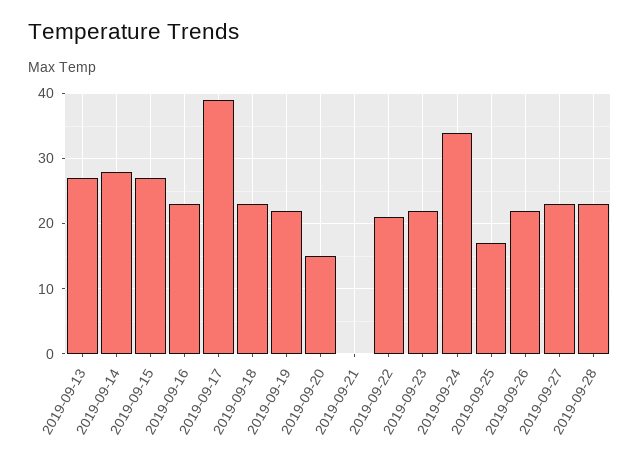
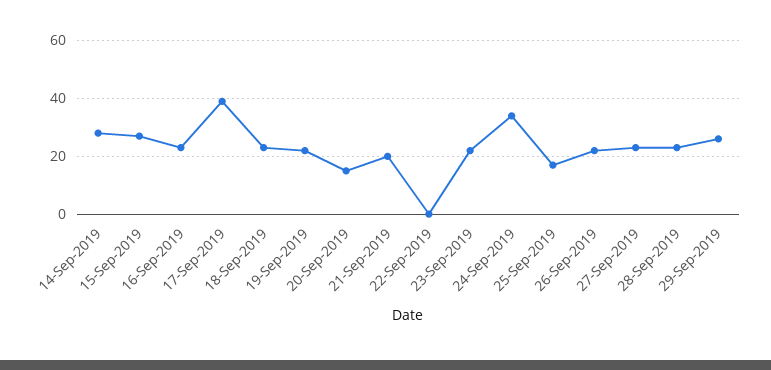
2019-09-13: 27 -> none
2019-09-21: 0 -> 20
2019-09-22: 21 -> 0
29-Sep-2019: none -> 25

